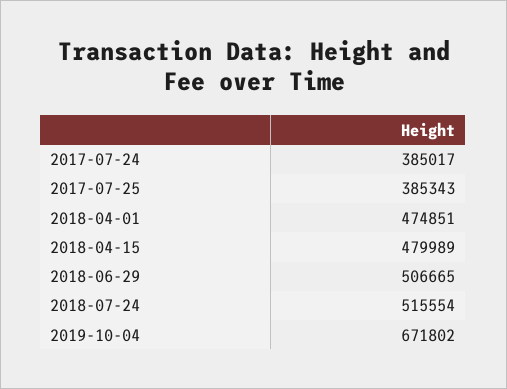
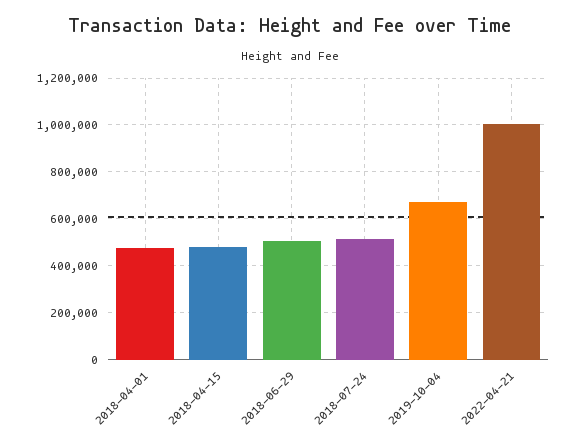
2017-07-24: 385017 -> none
2017-07-25: 385343 -> none
2022-04-21: none -> 1000000

